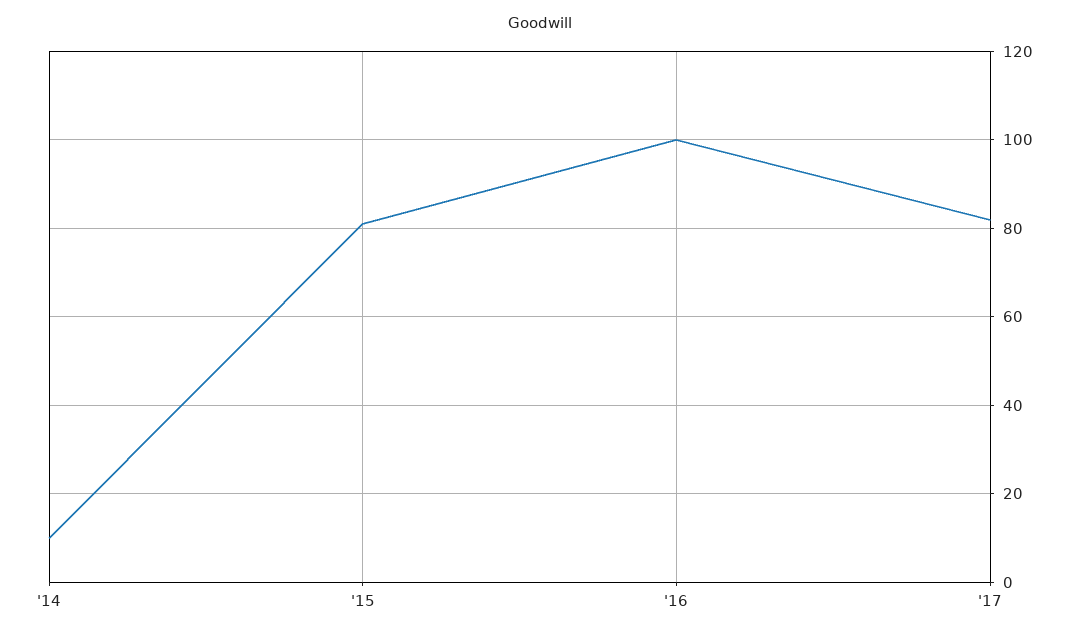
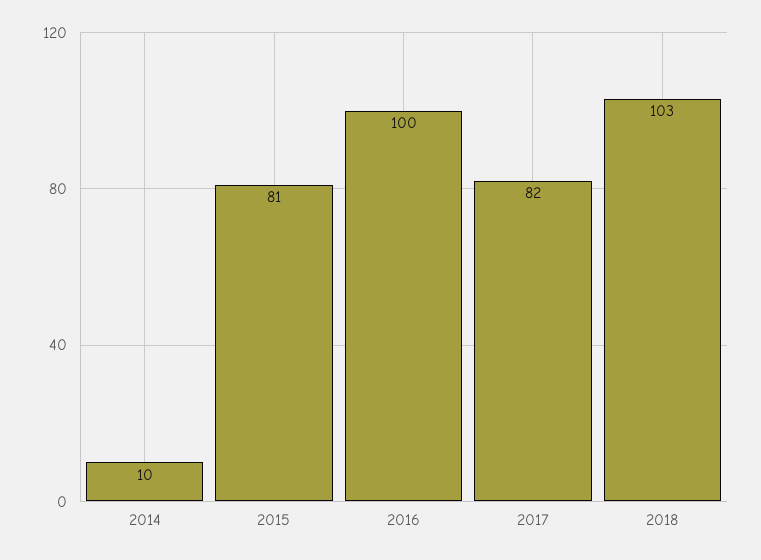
2018: none -> 103

